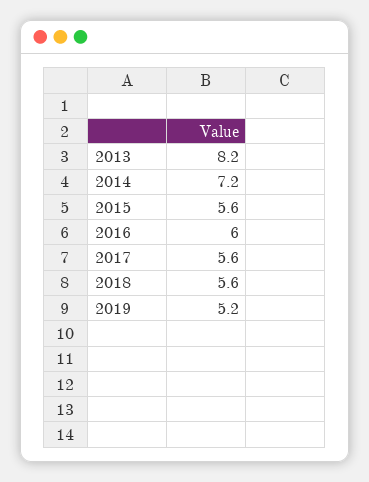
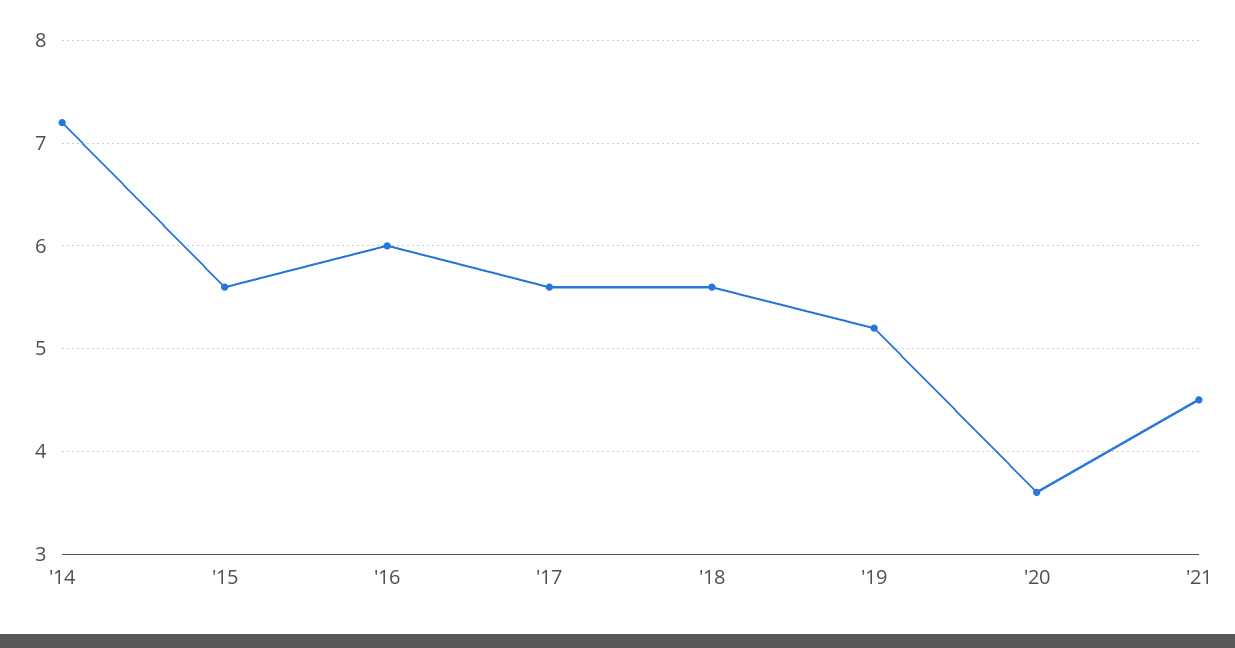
2013: 8.2 -> none
'20: none -> 3.6
'21: none -> 4.5

